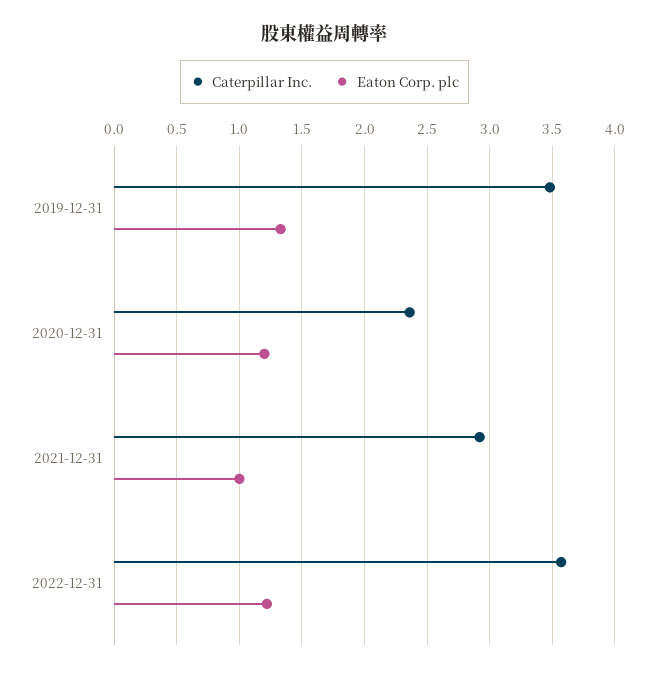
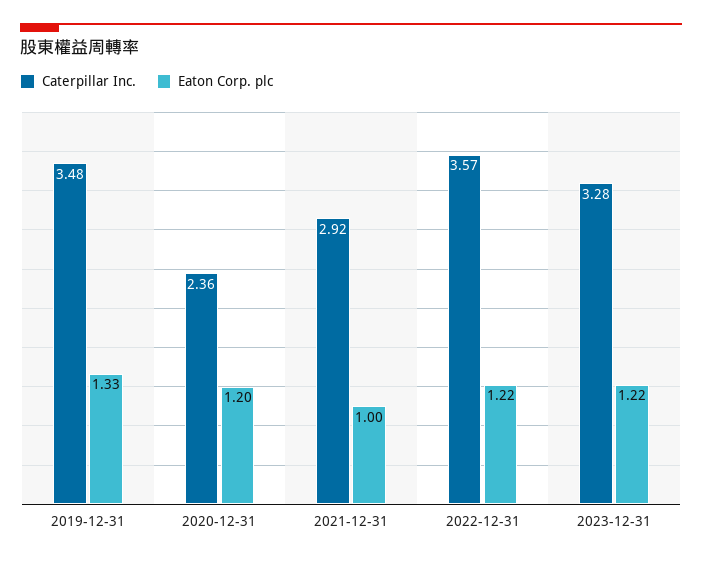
Caterpillar Inc., 2023-12-31: none -> 3.28
Eaton Corp. plc, 2023-12-31: none -> 1.22

